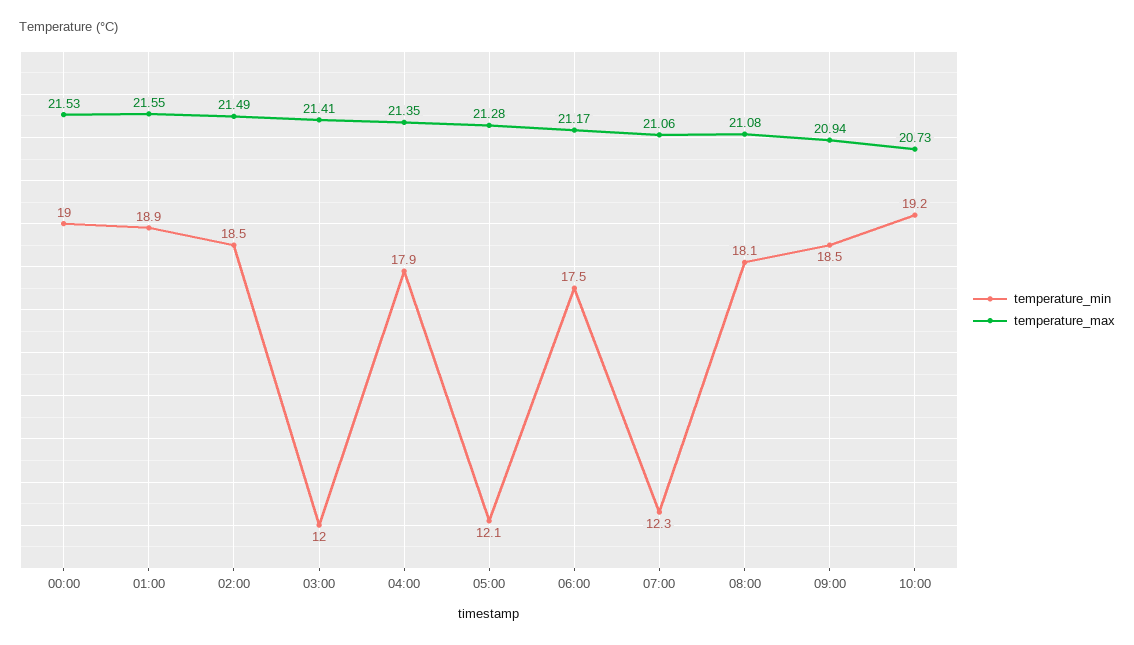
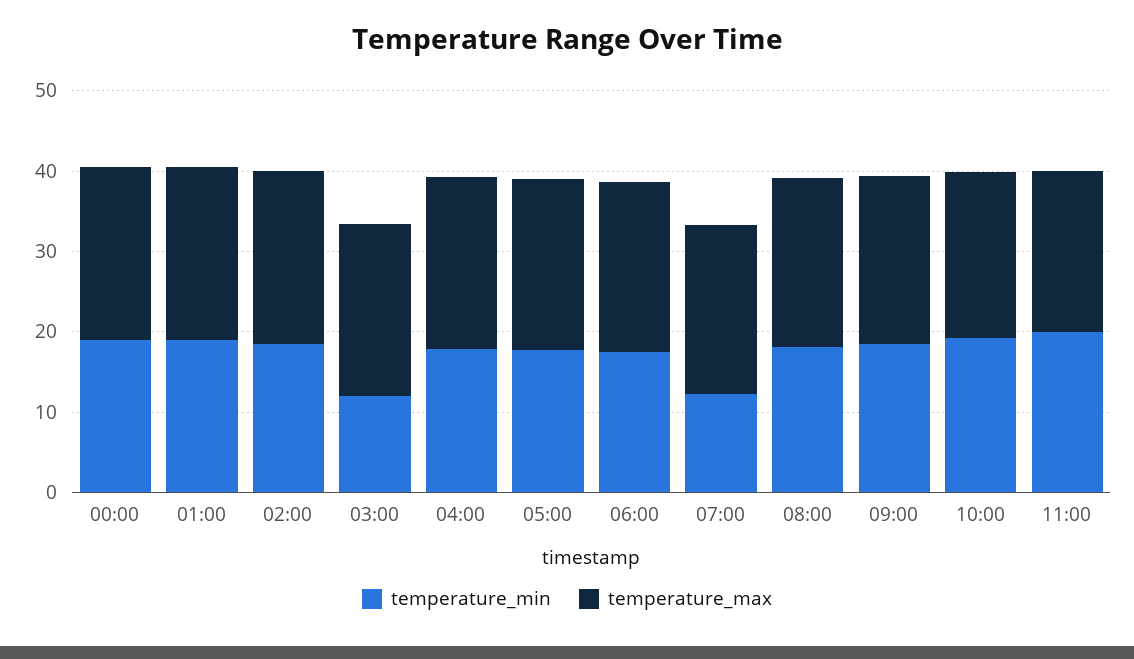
temperature_min, 05:00: 12.1 -> 18
temperature_min, 11:00: none -> 20
temperature_max, 11:00: none -> 20

